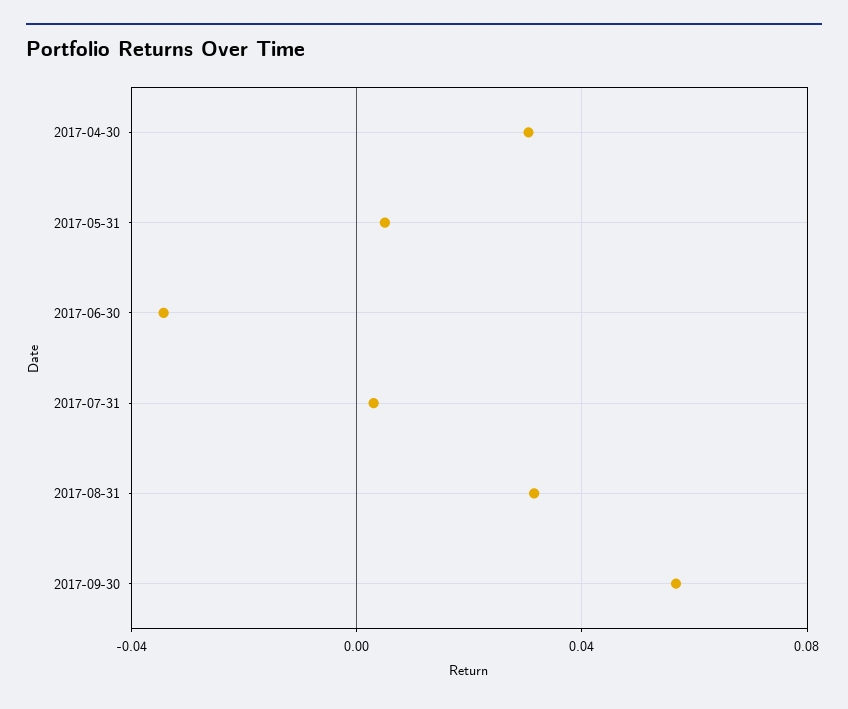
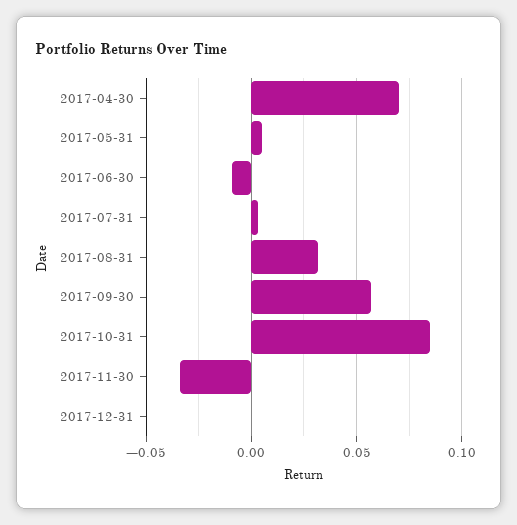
2017-04-30: 0.03 -> 0.07
2017-06-30: -0.035 -> -0.01
2017-10-31: none -> 0.085
2017-11-30: none -> -0.035
2017-12-31: none -> 0

